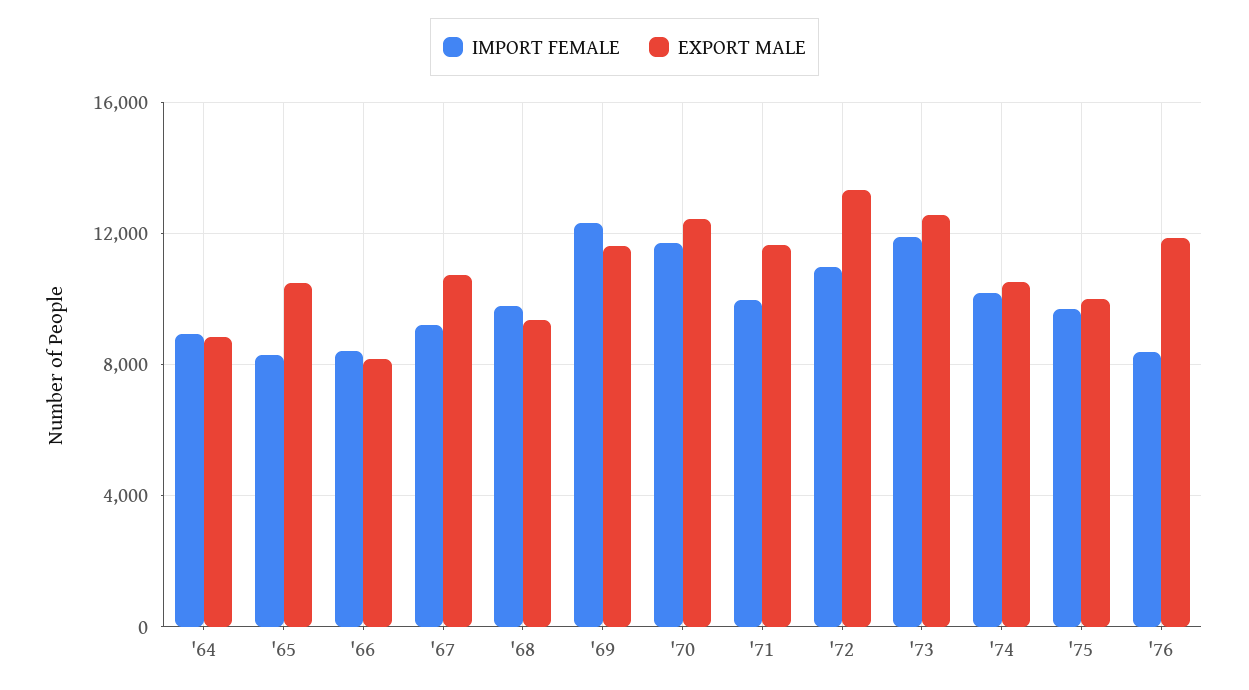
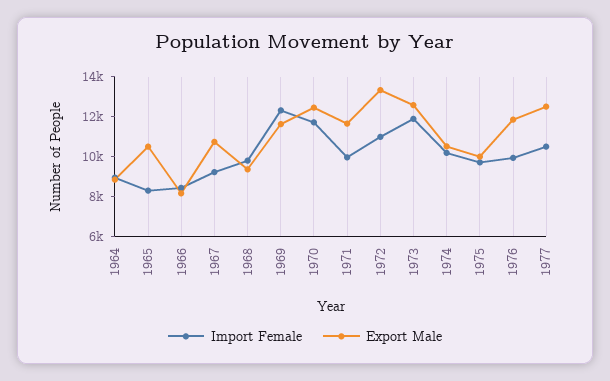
IMPORT FEMALE, '76: 8500 -> 10000
IMPORT FEMALE, 1977: none -> 10500
EXPORT MALE, 1977: none -> 12500

